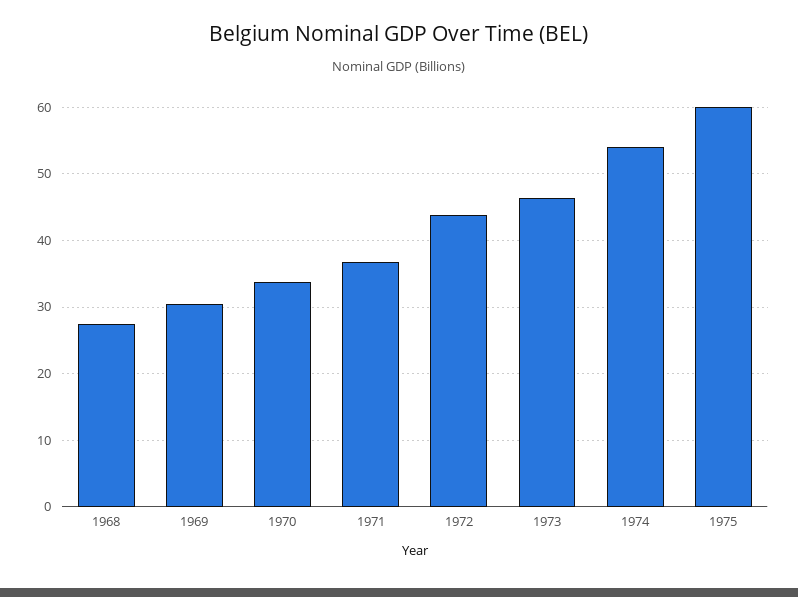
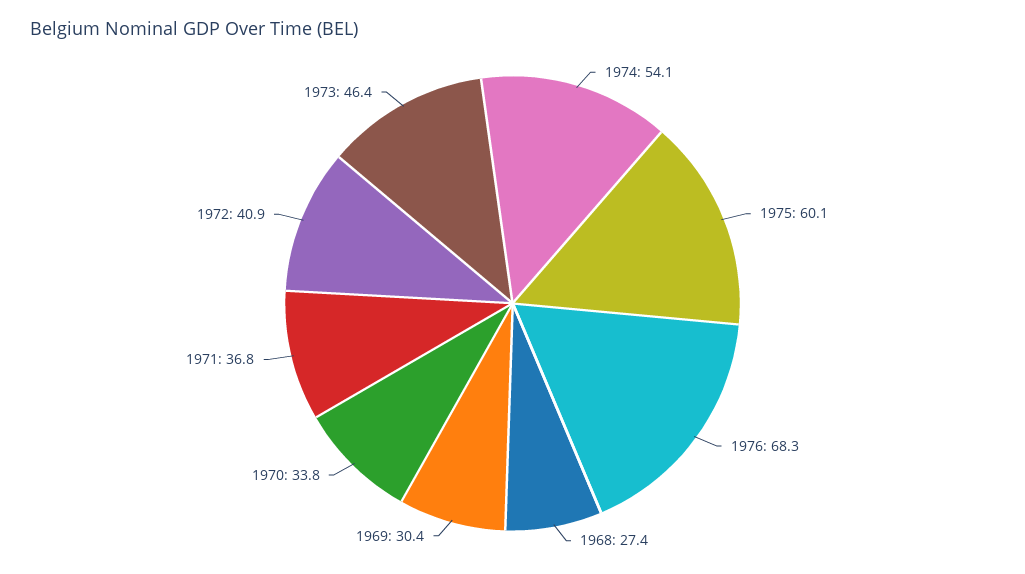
1972: 44 -> 40.9
1976: none -> 68.3

